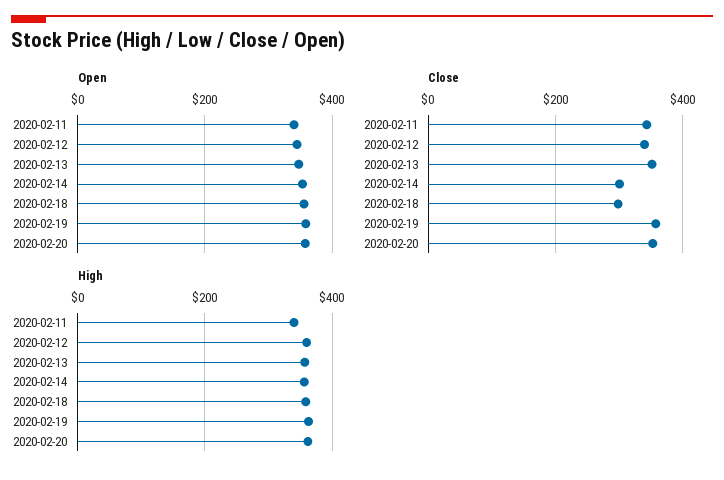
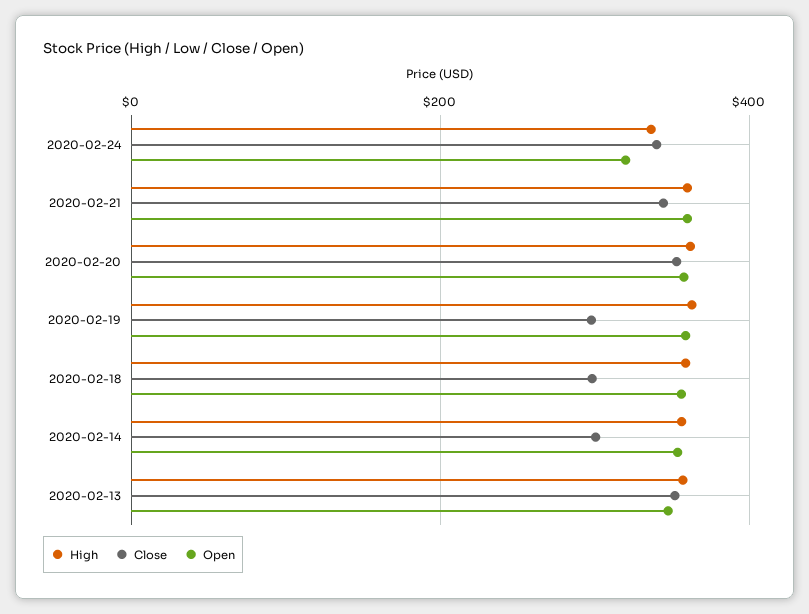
Open, 2020-02-11: 340 -> none
Open, 2020-02-12: 340 -> none
Close, 2020-02-11: 340 -> none
Close, 2020-02-12: 340 -> none
Close, 2020-02-19: 360 -> 300
High, 2020-02-11: 340 -> none
High, 2020-02-12: 360 -> none
High, 2020-02-24: none -> 340
Close, 2020-02-24: none -> 340
Open, 2020-02-24: none -> 320
High, 2020-02-21: none -> 360
Close, 2020-02-21: none -> 340
Open, 2020-02-21: none -> 360

